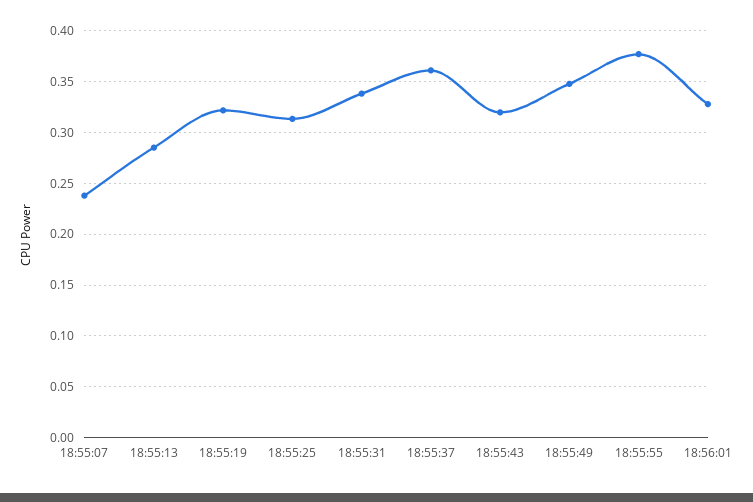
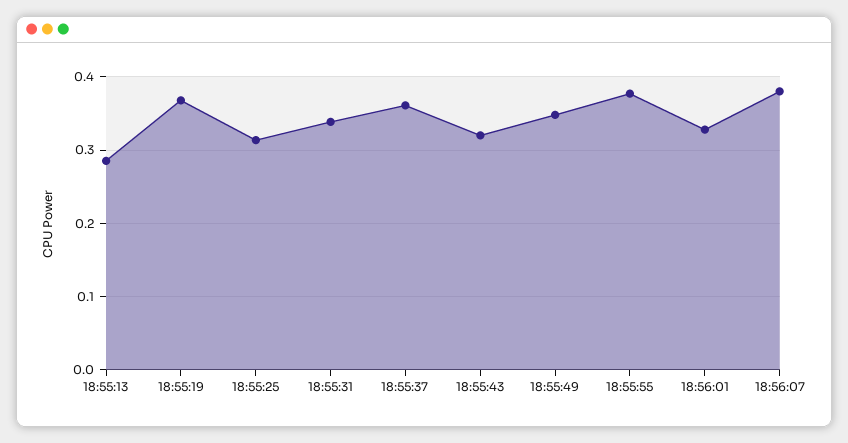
18:55:07: 0.24 -> none
18:55:19: 0.32 -> 0.37
18:56:07: none -> 0.38

